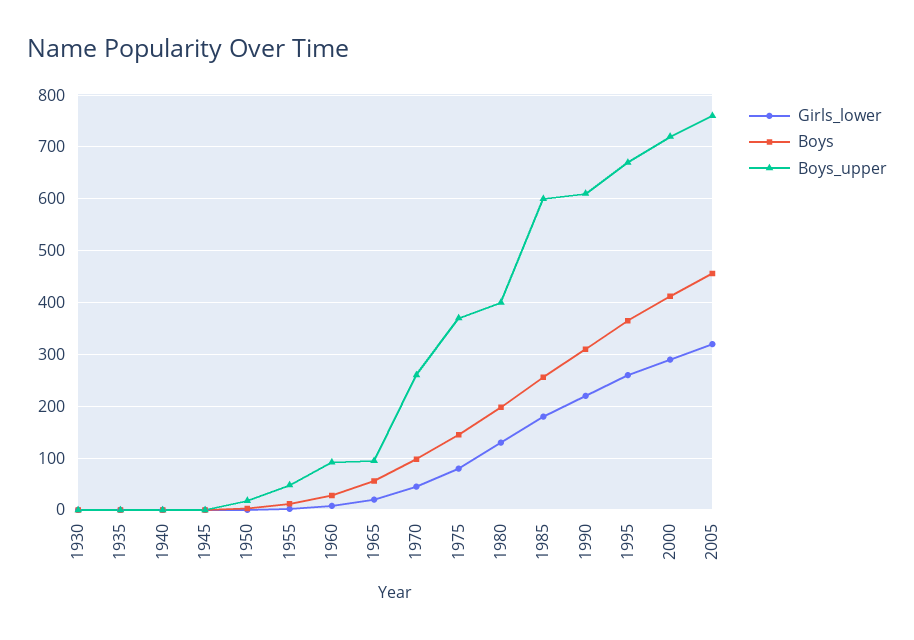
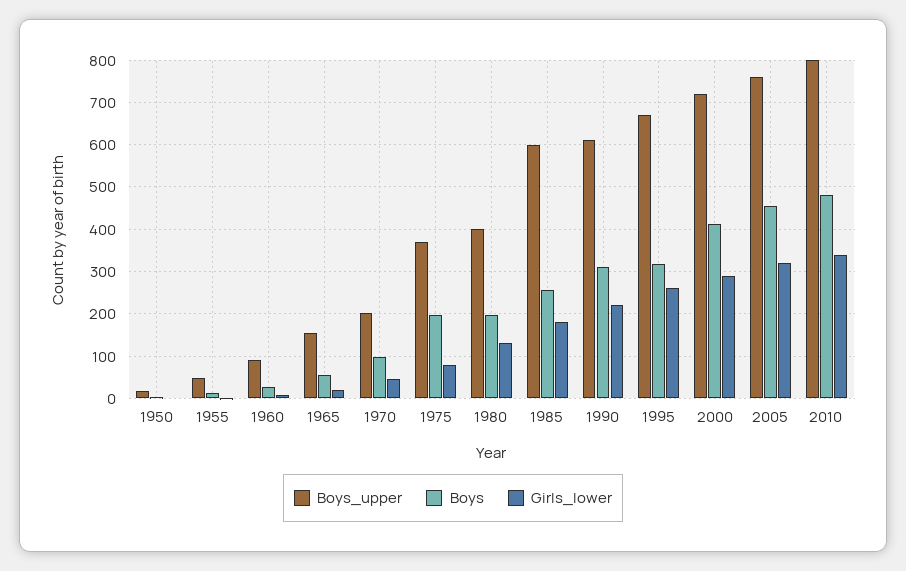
Girls_lower, 1930: 0 -> none
Boys, 1930: 0 -> none
Boys_upper, 1930: 0 -> none
Girls_lower, 1935: 0 -> none
Boys, 1935: 0 -> none
Boys_upper, 1935: 0 -> none
Girls_lower, 1940: 0 -> none
Boys, 1940: 0 -> none
Boys_upper, 1940: 0 -> none
Girls_lower, 1945: 0 -> none
Boys, 1945: 0 -> none
Boys_upper, 1945: 0 -> none
Boys_upper, 1965: 100 -> 160
Boys_upper, 1970: 260 -> 200
Boys, 1975: 140 -> 200
Boys, 1995: 360 -> 320
Boys_upper, 2010: none -> 800
Boys, 2010: none -> 480
Girls_lower, 2010: none -> 340

